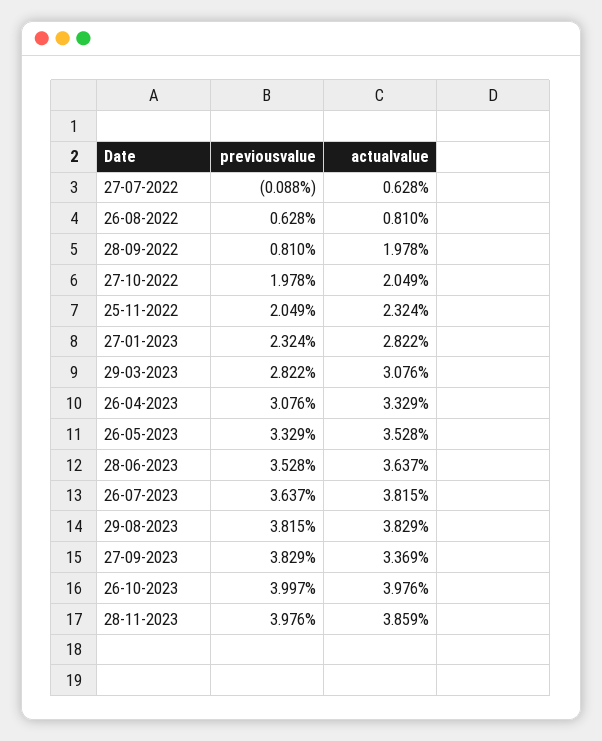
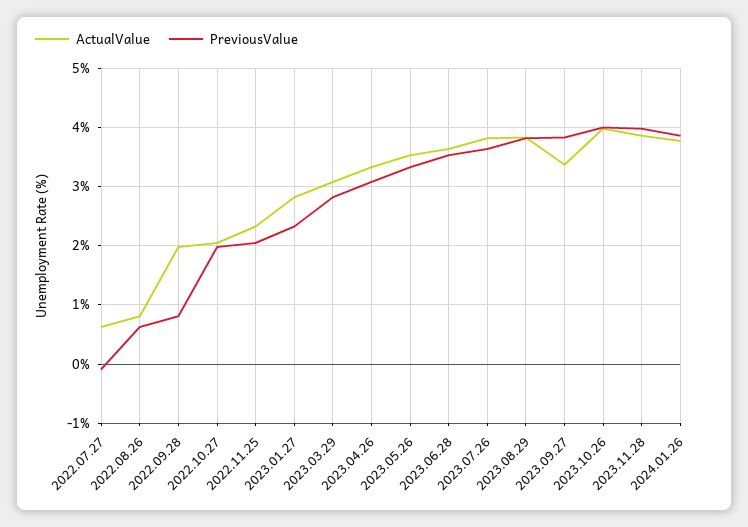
actualvalue, 2024.01.26: none -> 3.8
previousvalue, 2024.01.26: none -> 3.8

